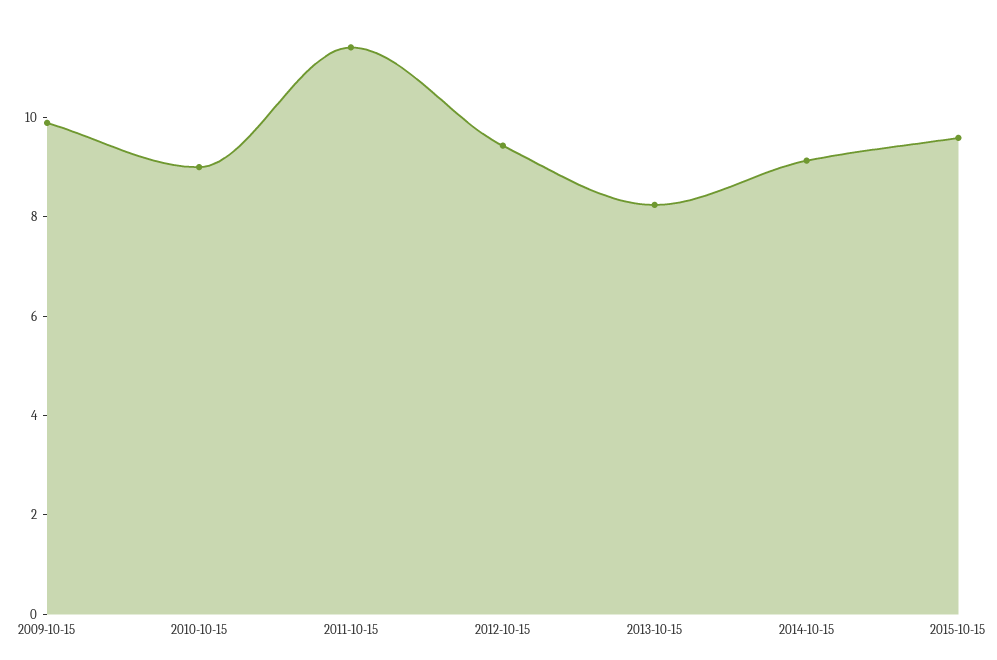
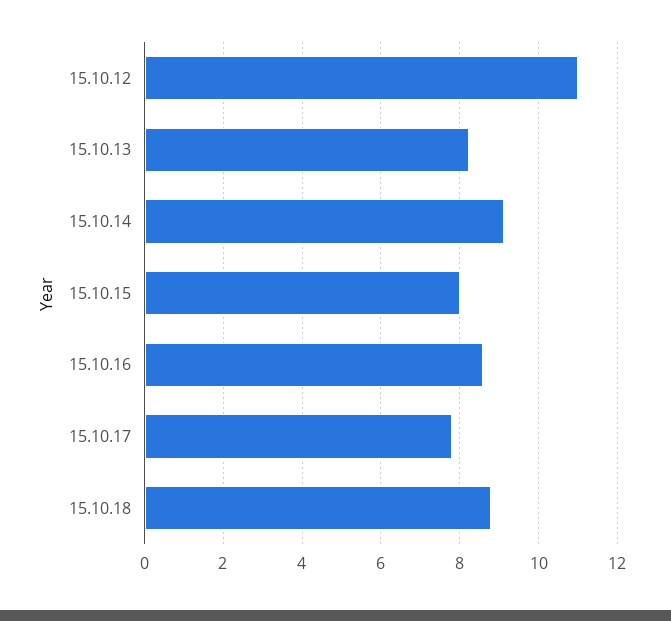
2009-10-15: 10 -> none
2010-10-15: 9 -> none
2011-10-15: 11.5 -> none
2012-10-15: 9.5 -> 11
2015-10-15: 9.5 -> 8
15.10.16: none -> 8.6
15.10.17: none -> 7.8
15.10.18: none -> 8.8

